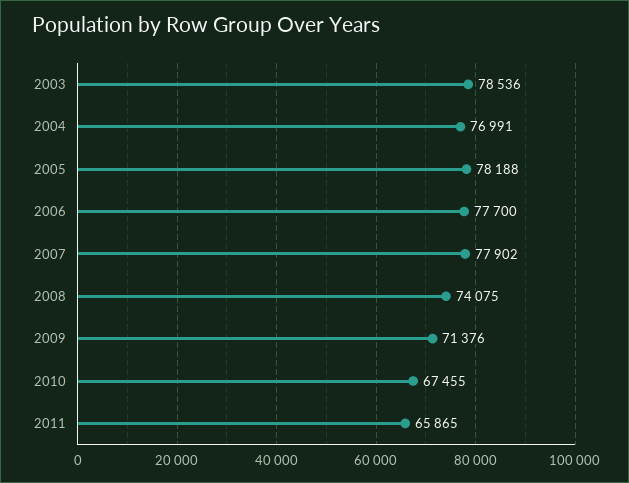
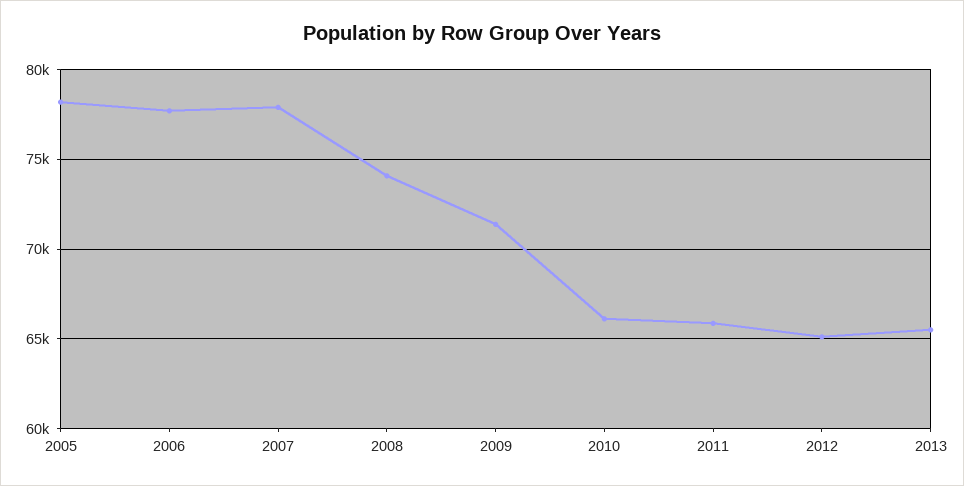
2003: 78536 -> none
2004: 76991 -> none
2010: 67455 -> 66000
2012: none -> 65000
2013: none -> 65500

